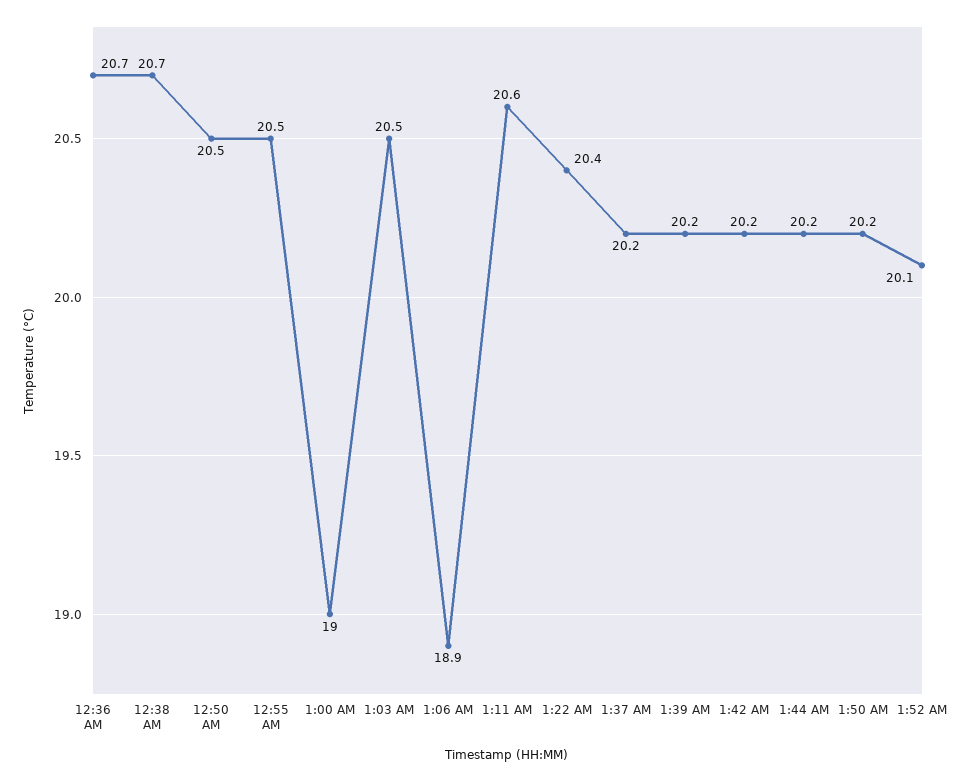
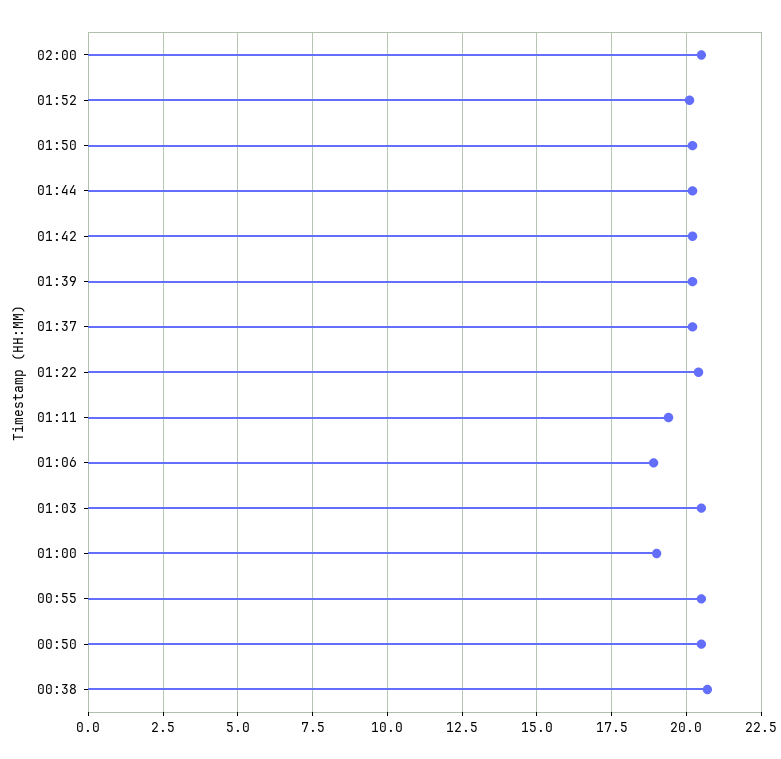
12:36 AM: 20.7 -> none
1:11 AM: 20.6 -> 19.5
02:00: none -> 20.5

